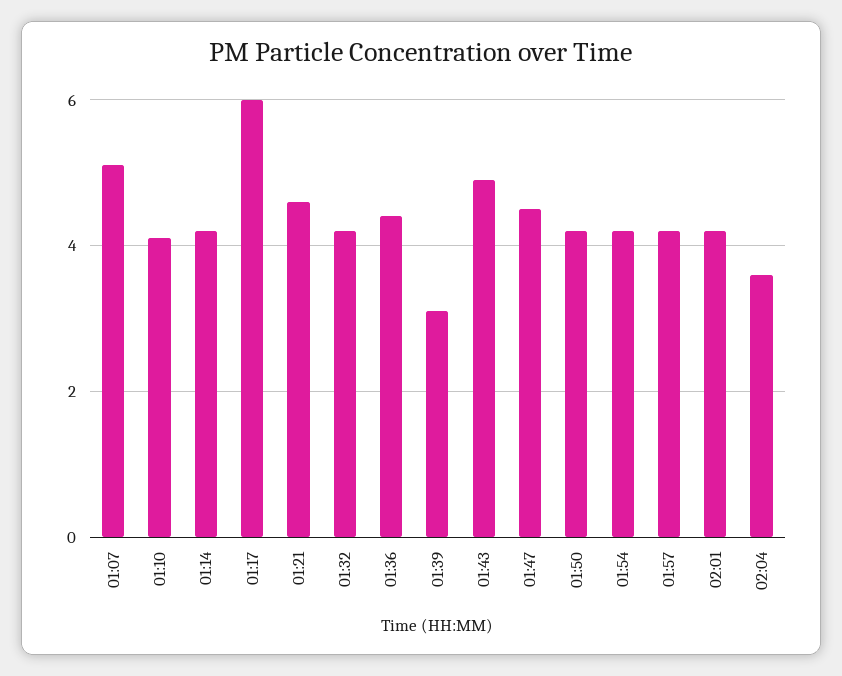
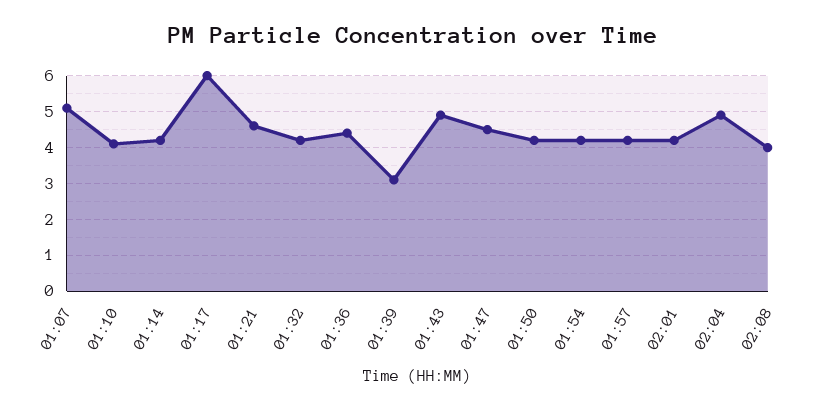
02:04: 3.5 -> 5
02:08: none -> 4

